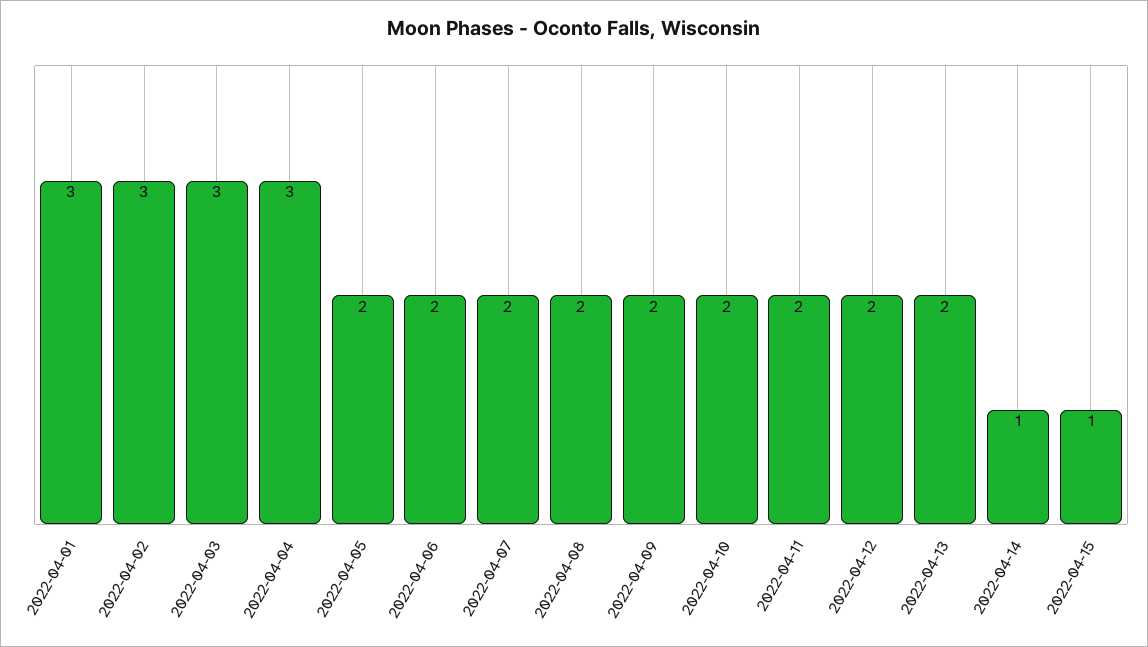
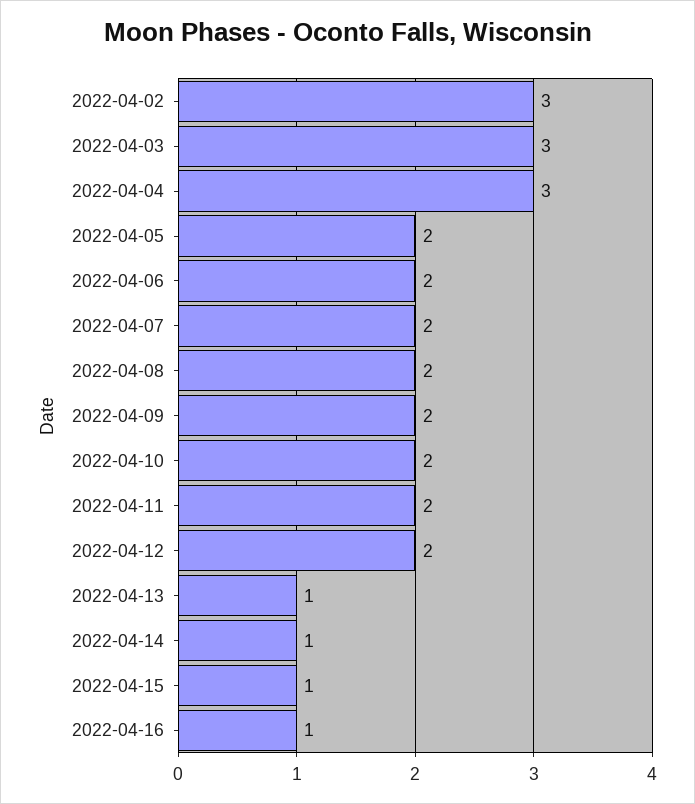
2022-04-01: 3 -> none
2022-04-13: 2 -> 1
2022-04-16: none -> 1

